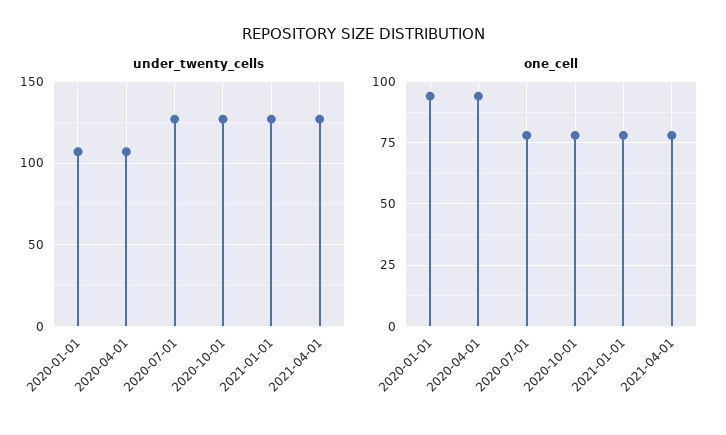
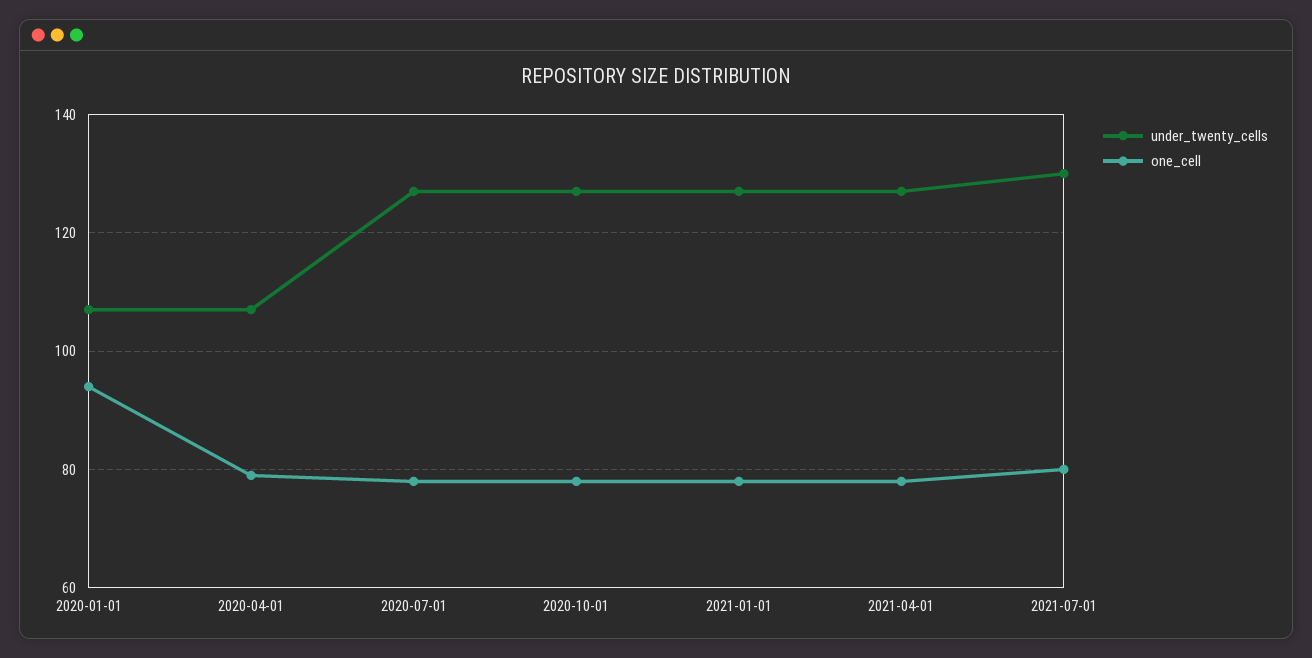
one_cell, 2020-04-01: 95 -> 80
under_twenty_cells, 2021-07-01: none -> 130
one_cell, 2021-07-01: none -> 80

